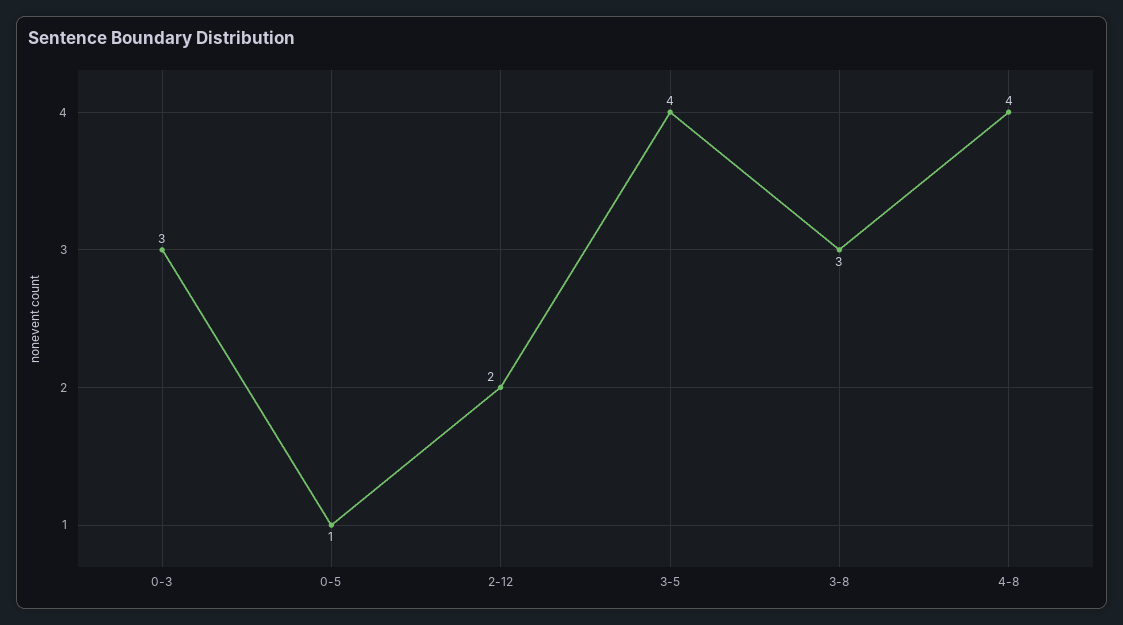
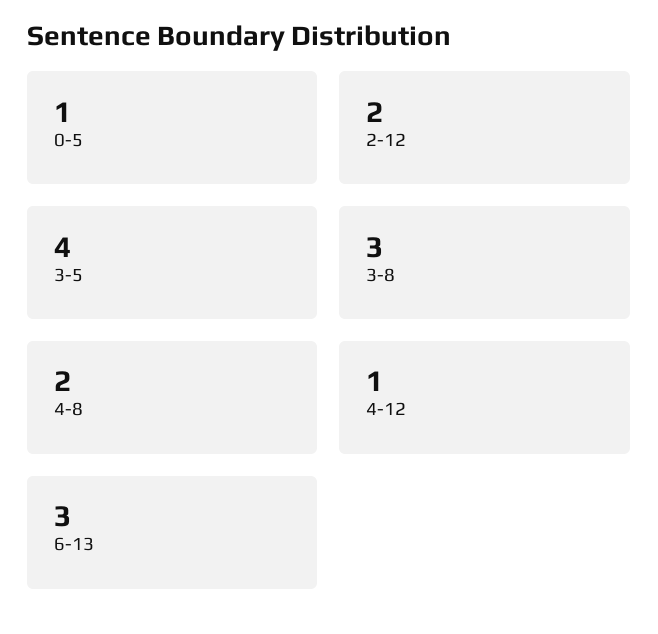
0-3: 3 -> none
4-8: 4 -> 2
4-12: none -> 1
6-13: none -> 3

